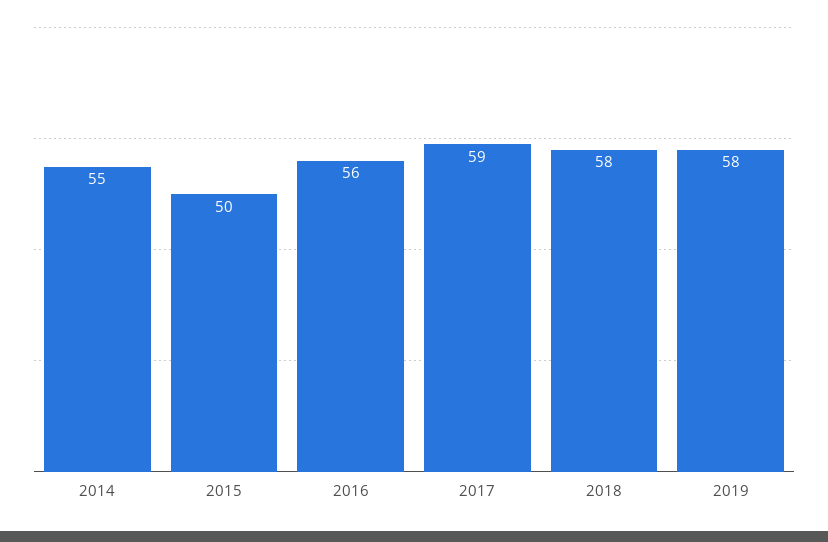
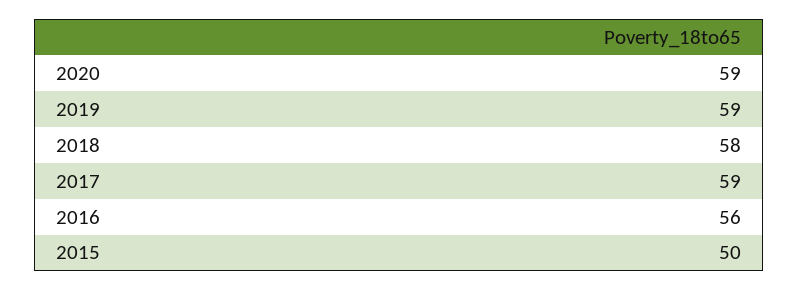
2014: 55 -> none
2019: 58 -> 59
2020: none -> 59

